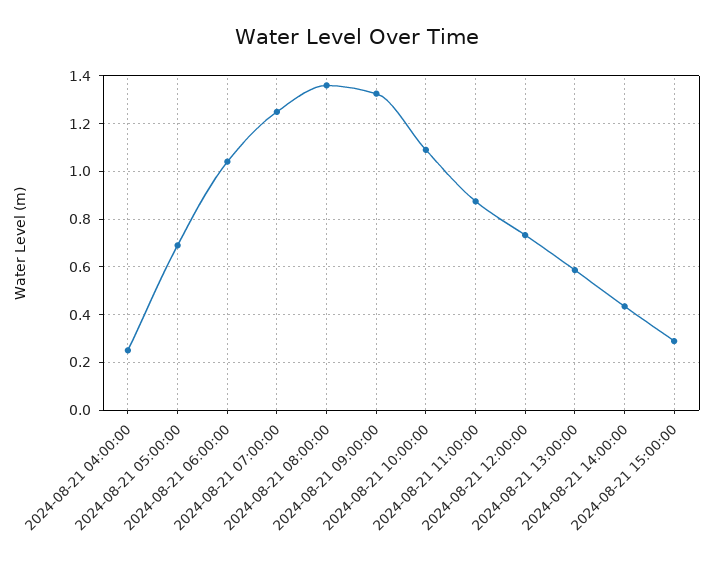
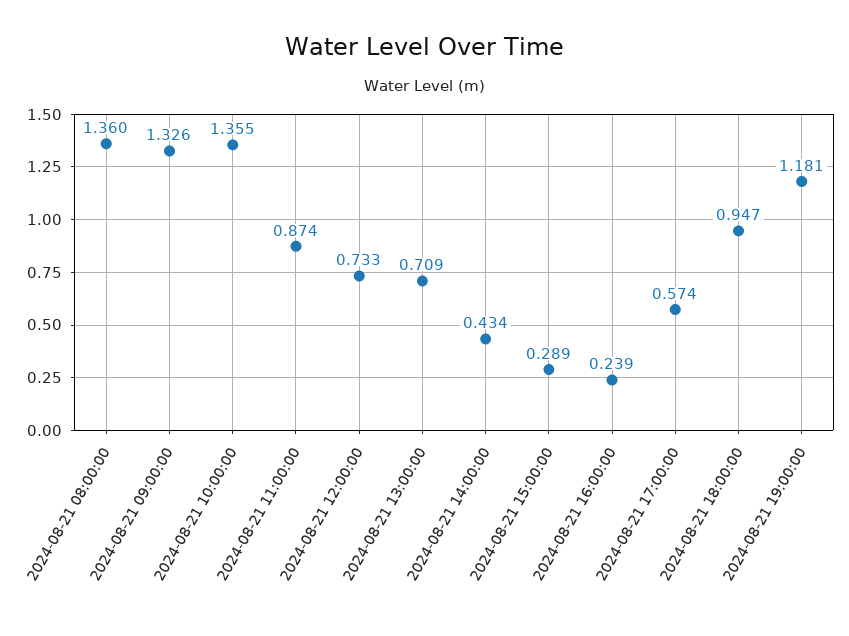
2024-08-21 04:00:00: 0.25 -> none
2024-08-21 05:00:00: 0.7 -> none
2024-08-21 06:00:00: 1.05 -> none
2024-08-21 07:00:00: 1.25 -> none
2024-08-21 10:00:00: 1.1 -> 1.355
2024-08-21 13:00:00: 0.6 -> 0.709
2024-08-21 16:00:00: none -> 0.239
2024-08-21 17:00:00: none -> 0.574
2024-08-21 18:00:00: none -> 0.947
2024-08-21 19:00:00: none -> 1.181

